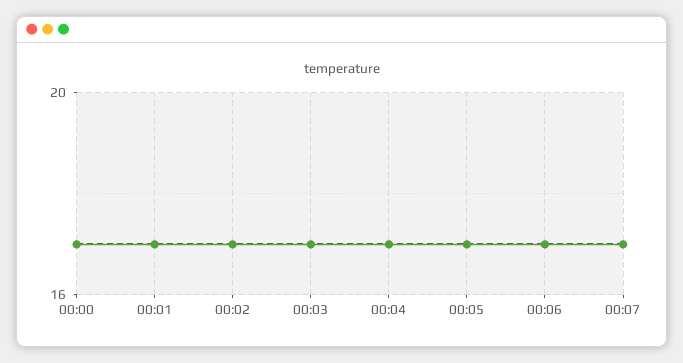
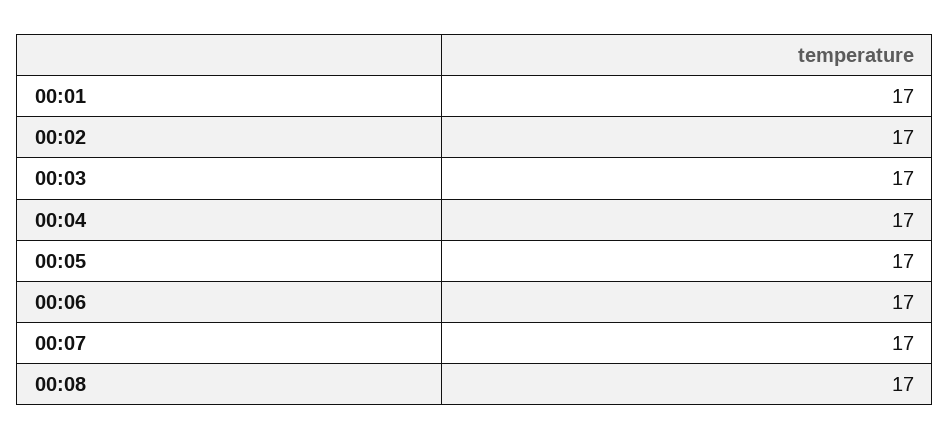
00:00: 17 -> none
00:08: none -> 17

